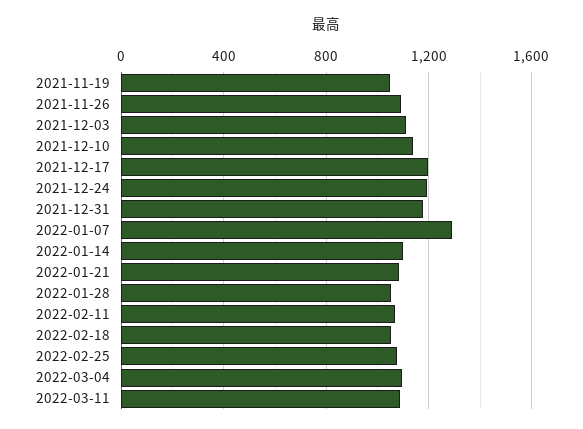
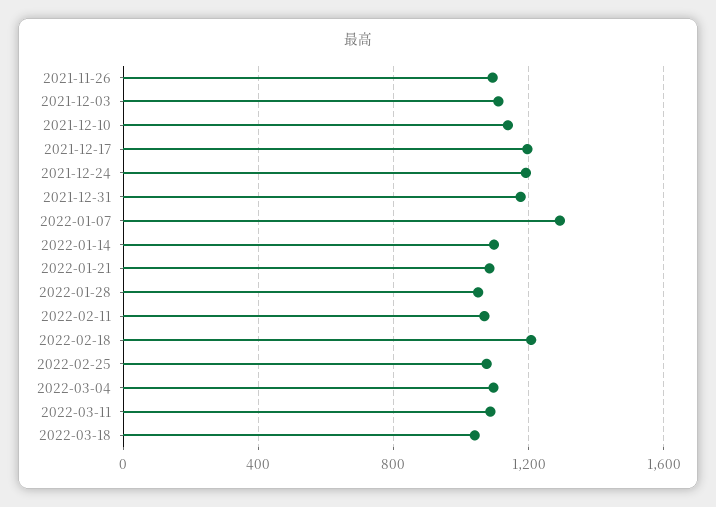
2021-11-19: 1050 -> none
2022-02-18: 1050 -> 1200
2022-03-18: none -> 1050

